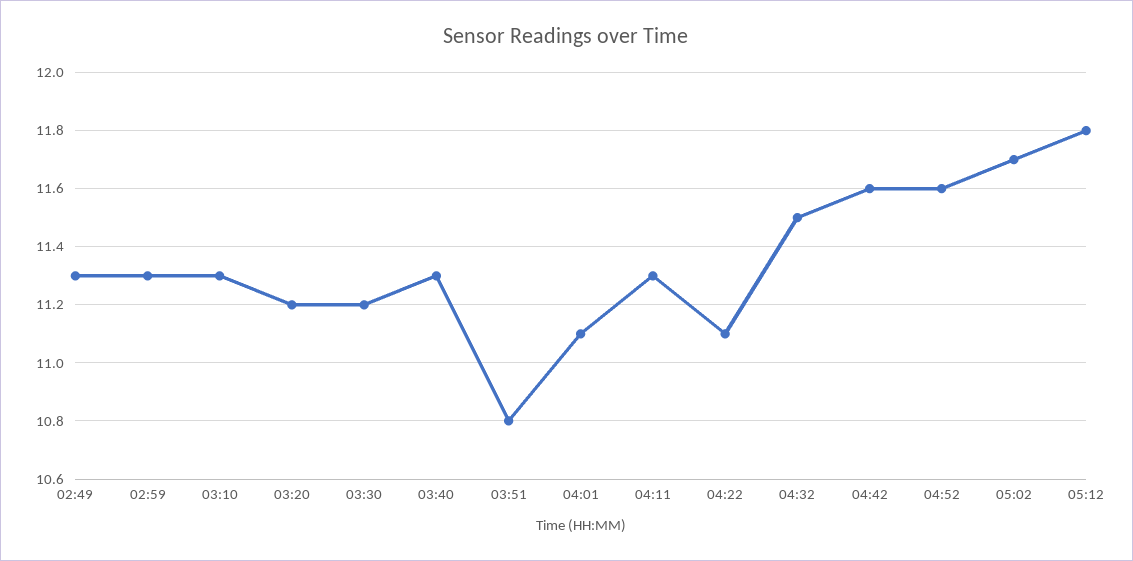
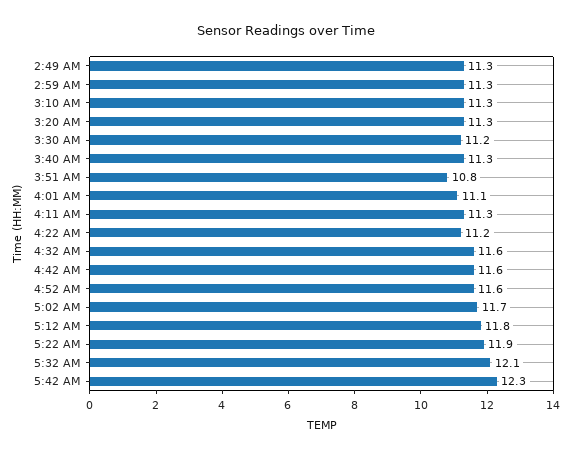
03:20: 11.2 -> 11.3
04:22: 11.1 -> 11.2
04:32: 11.5 -> 11.6
5:22 AM: none -> 11.9
5:32 AM: none -> 12.1
5:42 AM: none -> 12.3

